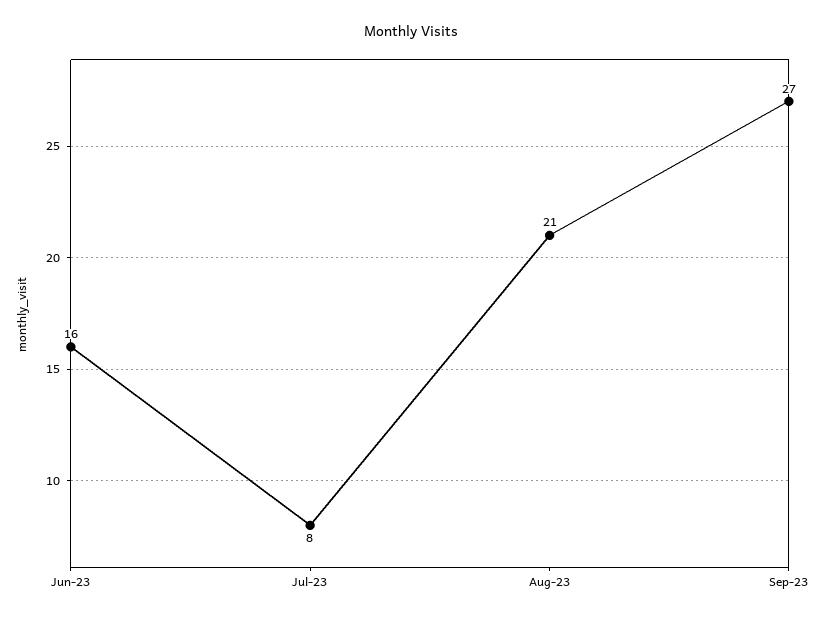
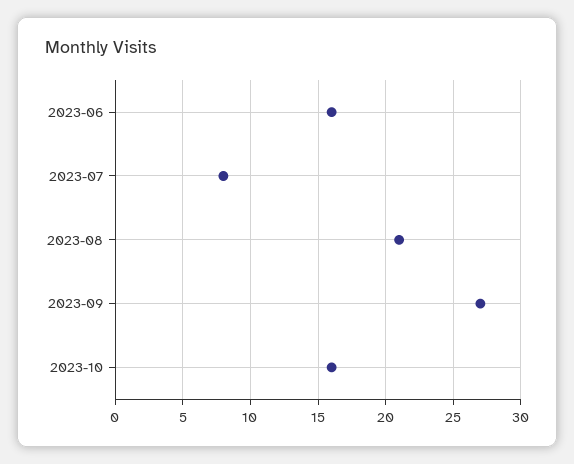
2023-10: none -> 16

